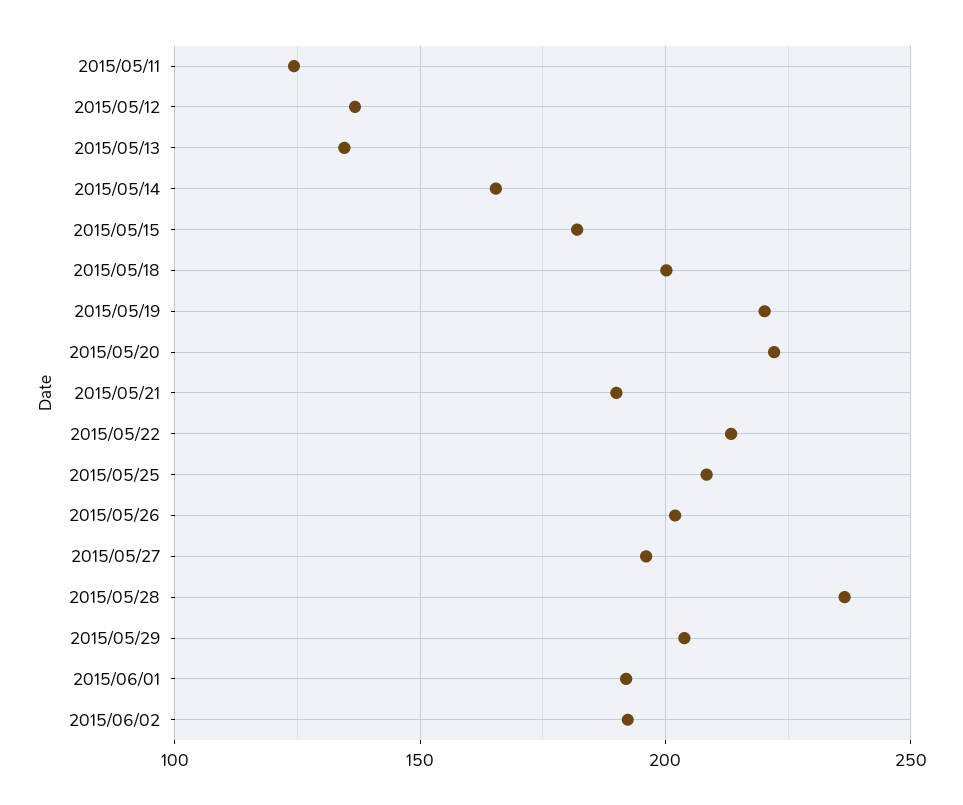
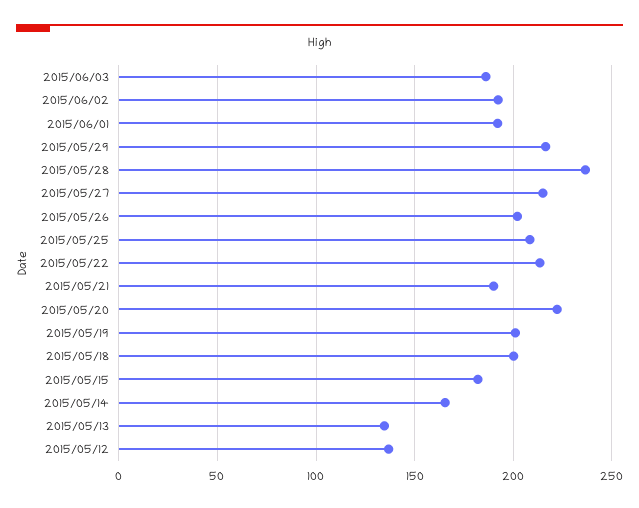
2015/05/11: 125 -> none
2015/05/19: 220 -> 200
2015/05/27: 195 -> 215
2015/05/29: 205 -> 215
2015/06/03: none -> 185

